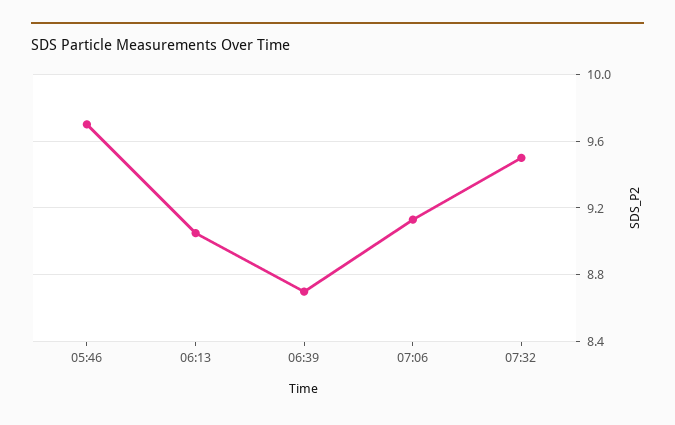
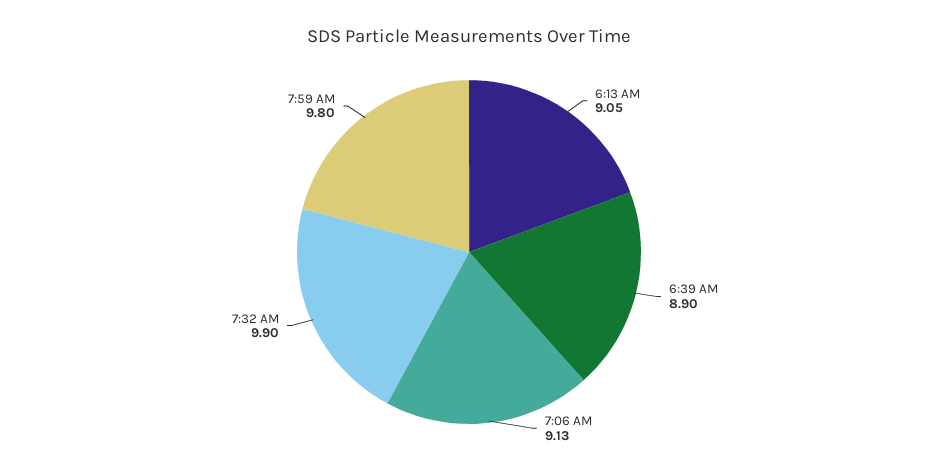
05:46: 9.7 -> none
06:39: 8.7 -> 8.9
07:32: 9.5 -> 9.9
7:59 AM: none -> 9.8

